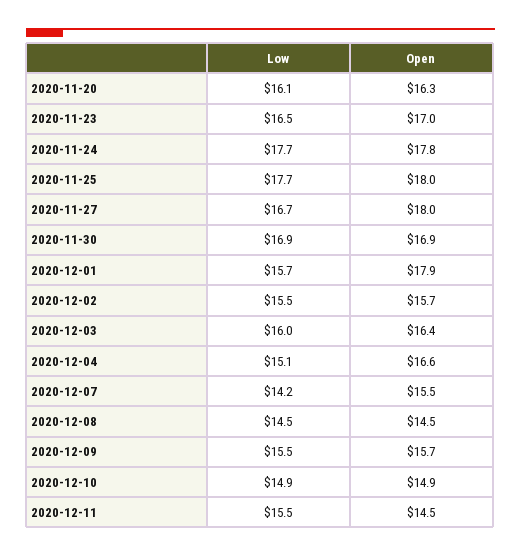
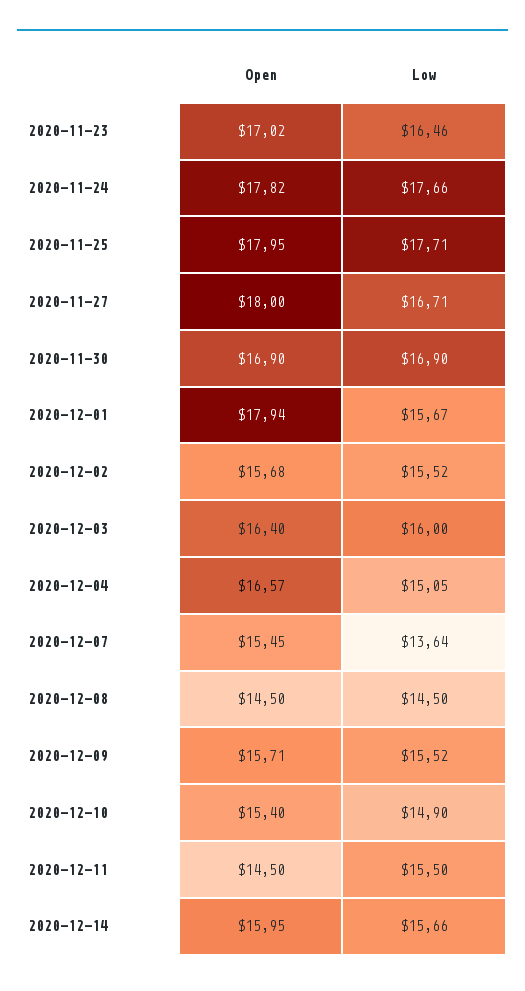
Low, 2020-11-20: 16.1 -> none
Open, 2020-11-20: 16.3 -> none
Low, 2020-12-07: 14.2 -> 13.64
Open, 2020-12-10: 14.9 -> 15.4
Open, 2020-12-14: none -> 15.95
Low, 2020-12-14: none -> 15.66

